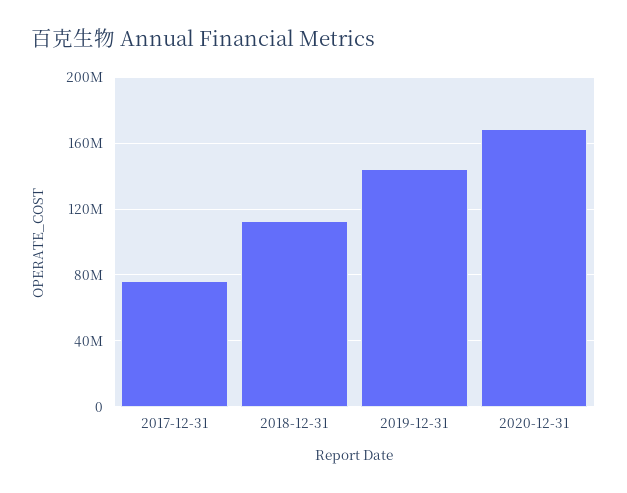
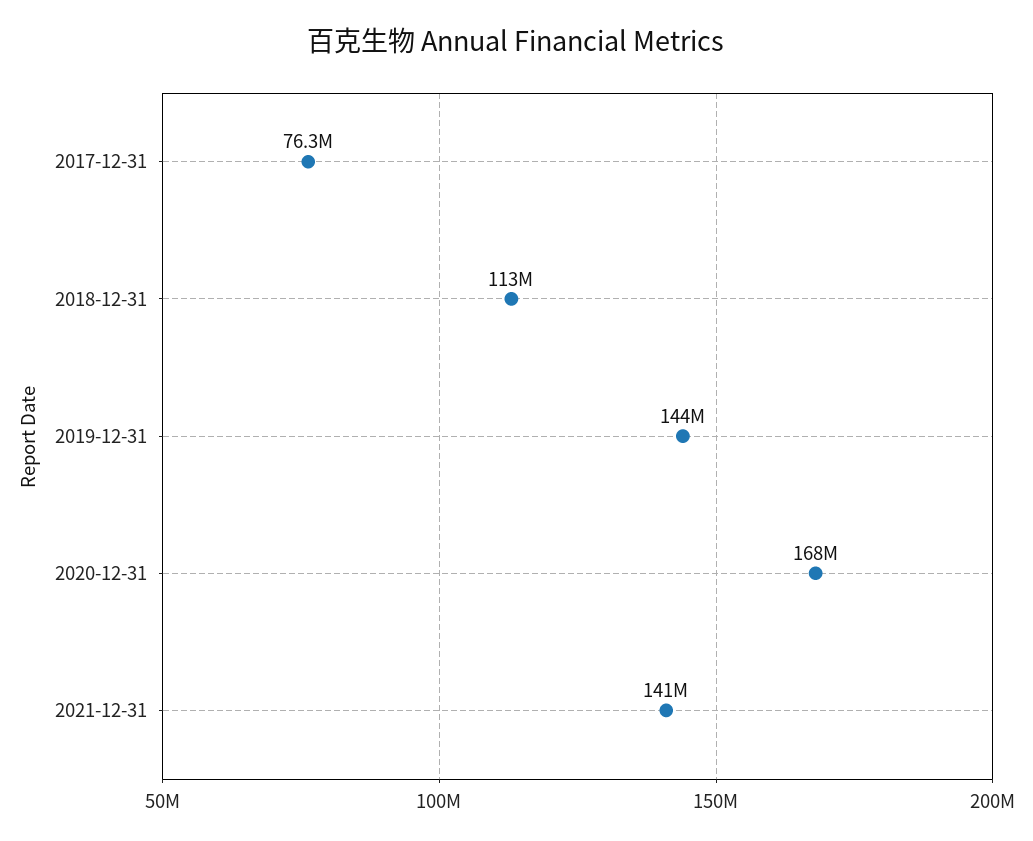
2021-12-31: none -> 141000000

